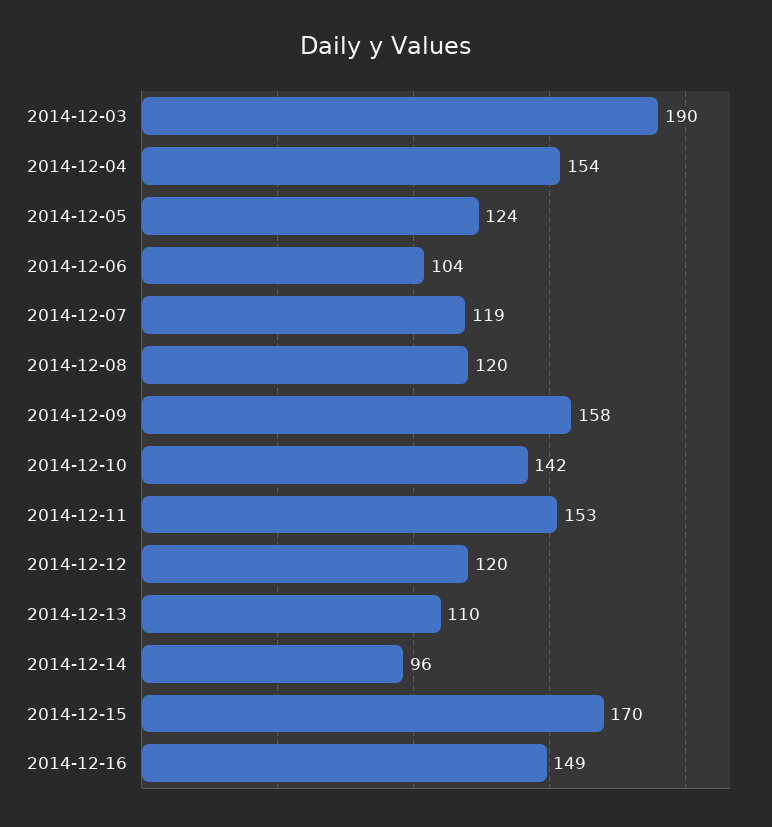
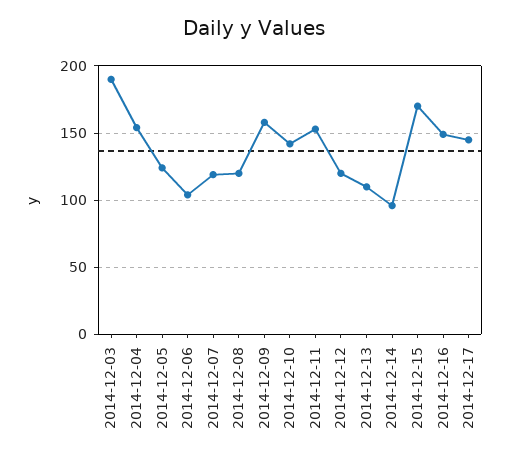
2014-12-17: none -> 145

